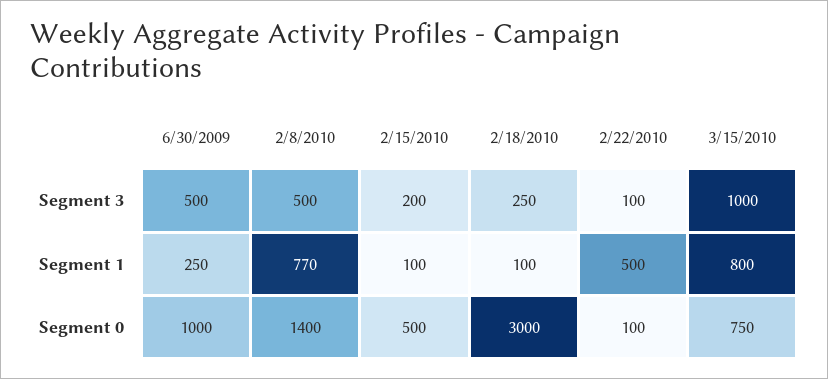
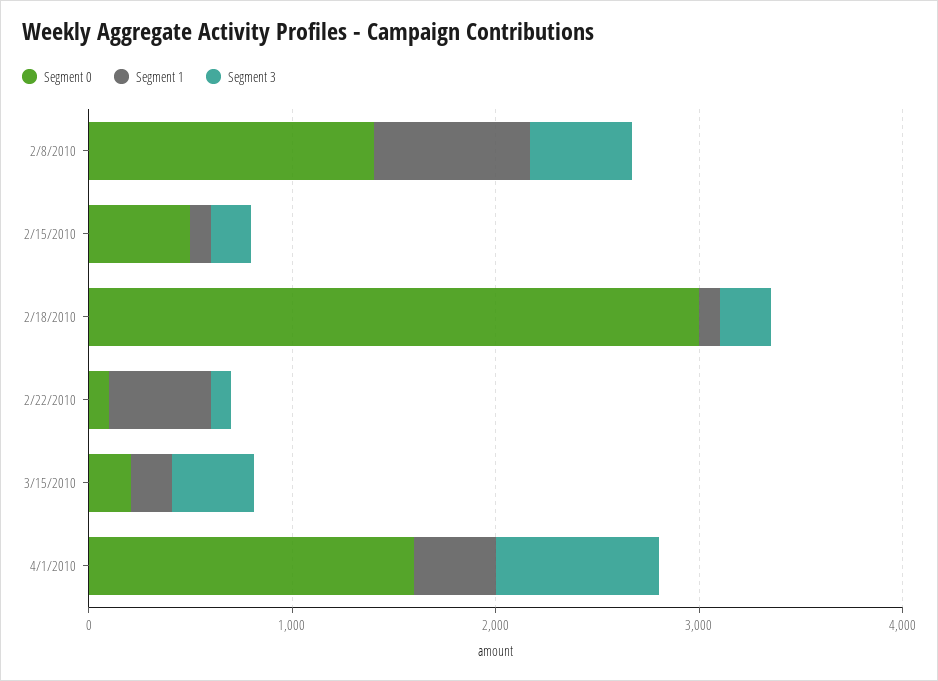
Segment 3, 6/30/2009: 500 -> none
Segment 3, 3/15/2010: 1000 -> 400
Segment 1, 6/30/2009: 250 -> none
Segment 1, 3/15/2010: 800 -> 200
Segment 0, 6/30/2009: 1000 -> none
Segment 0, 3/15/2010: 750 -> 200
Segment 0, 4/1/2010: none -> 1600
Segment 1, 4/1/2010: none -> 400
Segment 3, 4/1/2010: none -> 800

